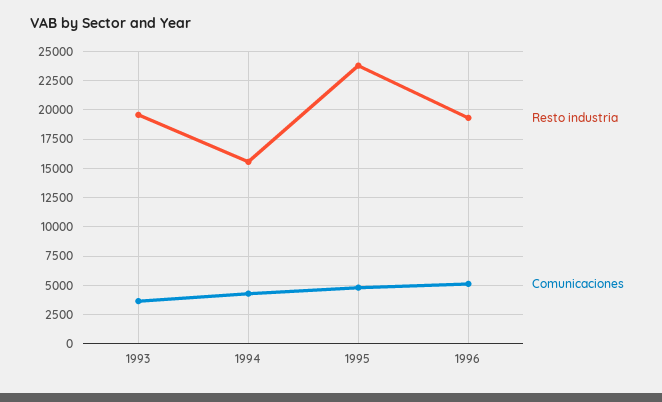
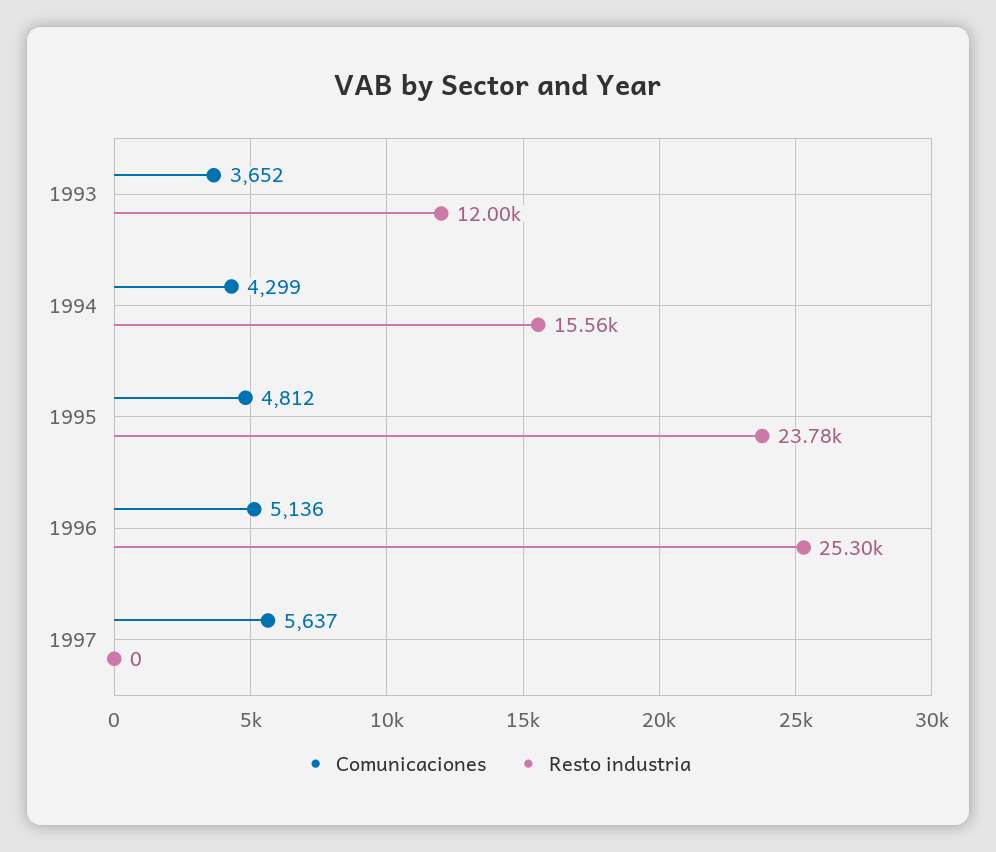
Resto industria, 1993: 20000 -> 12000
Resto industria, 1996: 20000 -> 25300
Comunicaciones, 1997: none -> 5637
Resto industria, 1997: none -> 0

